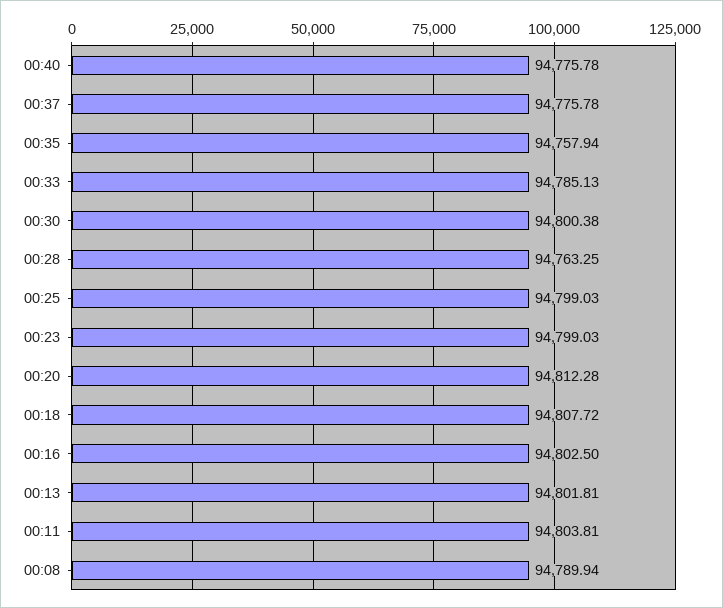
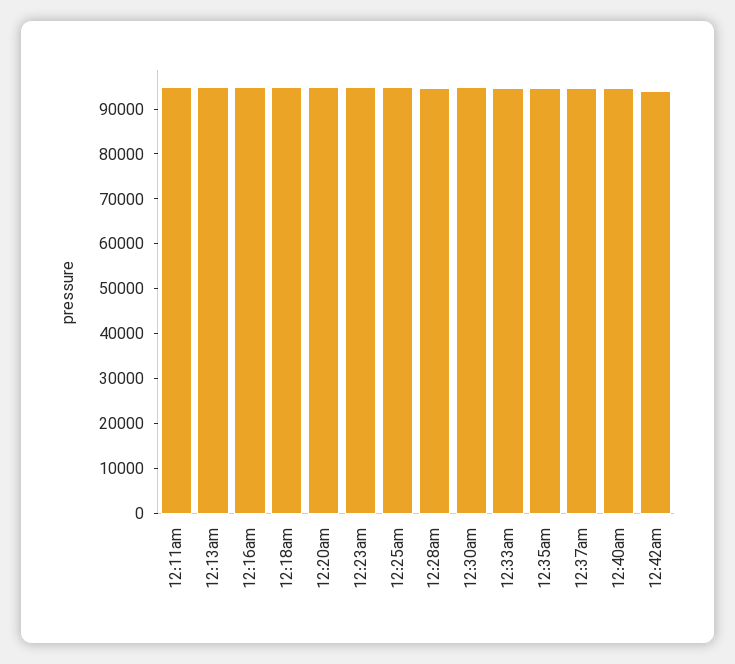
00:08: 94789.94 -> none
12:42am: none -> 94000

